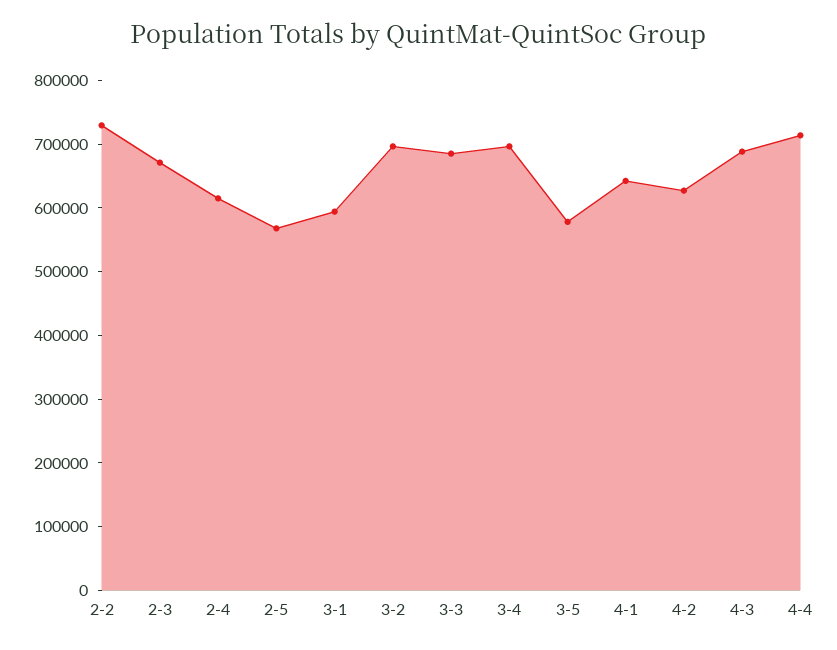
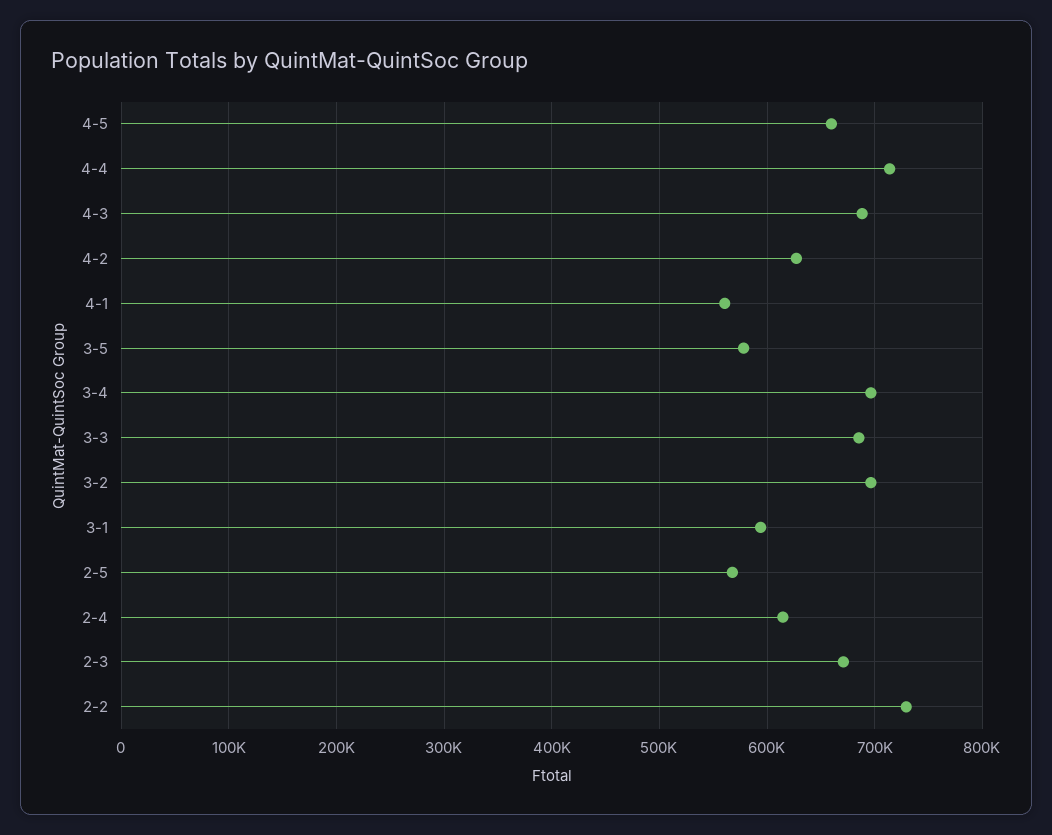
4-1: 640000 -> 560000
4-5: none -> 660000

